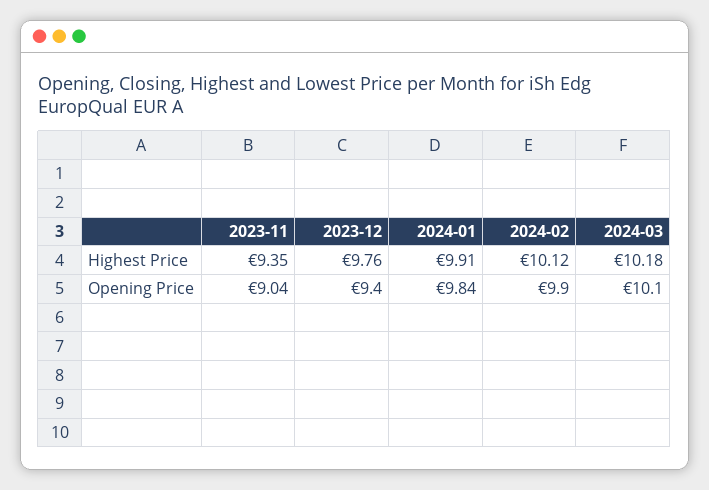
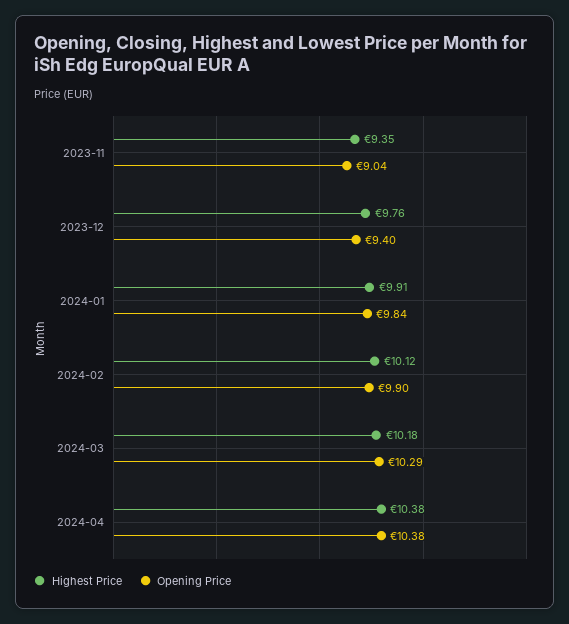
Opening Price, 2024-03: 10.1 -> 10.29
Highest Price, 2024-04: none -> 10.38
Opening Price, 2024-04: none -> 10.38

